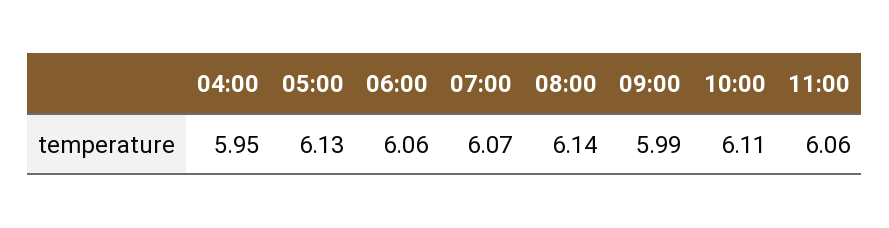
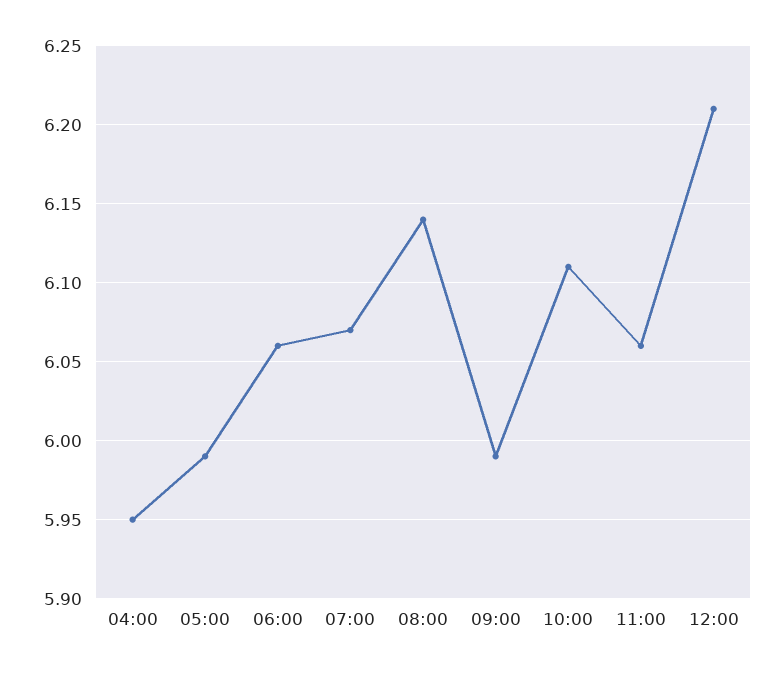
05:00: 6.13 -> 5.99
12:00: none -> 6.21

